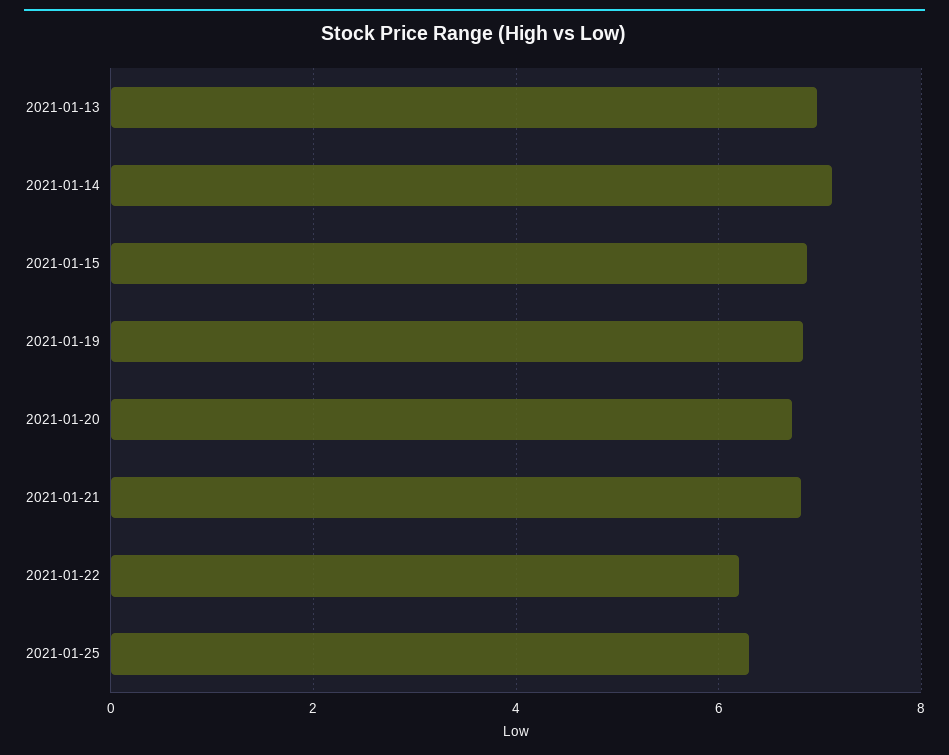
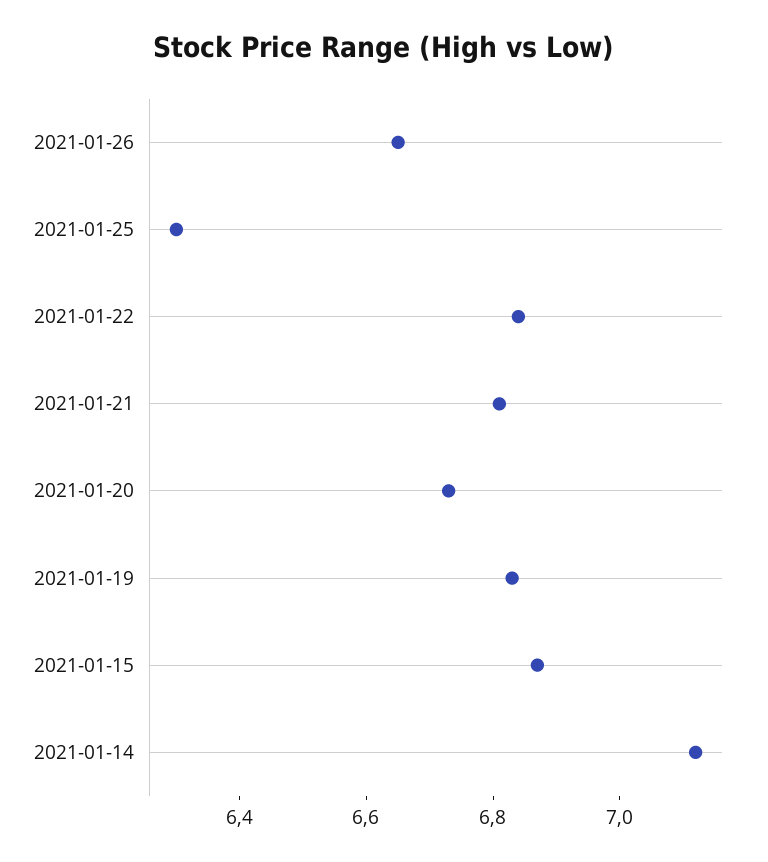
2021-01-13: 7 -> none
2021-01-22: 6.2 -> 6.85
2021-01-26: none -> 6.65

